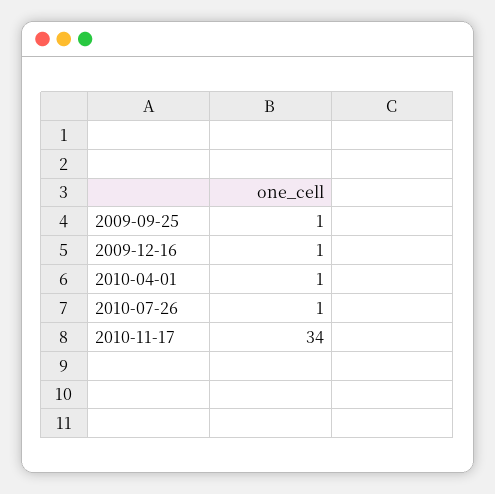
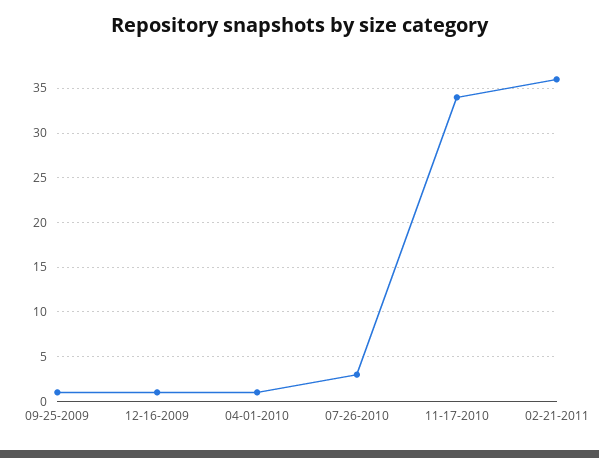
2010-07-26: 1 -> 3
02-21-2011: none -> 36

